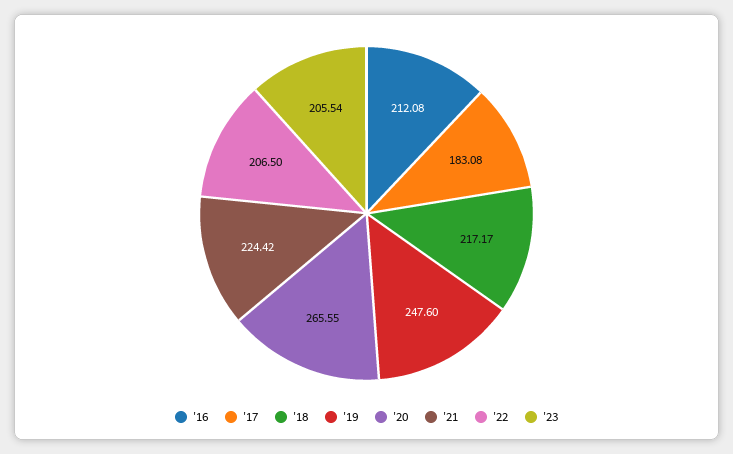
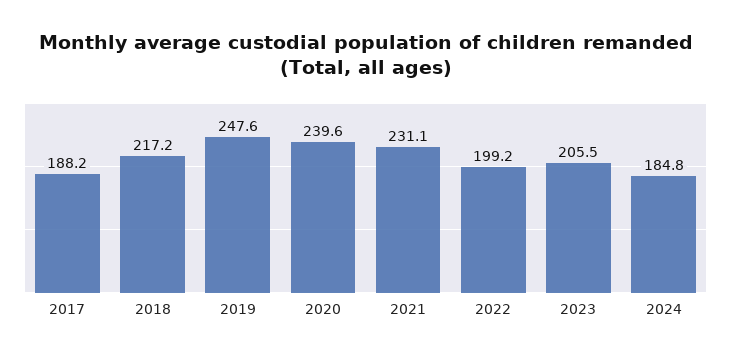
'16: 212.08 -> none
'17: 183.08 -> 188.2
'20: 265.55 -> 239.6
'21: 224.42 -> 231.1
'22: 206.5 -> 199.2
2024: none -> 184.8

